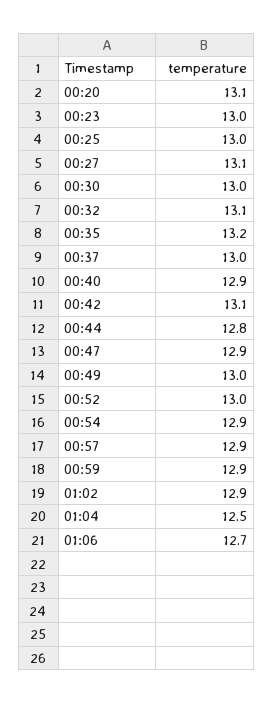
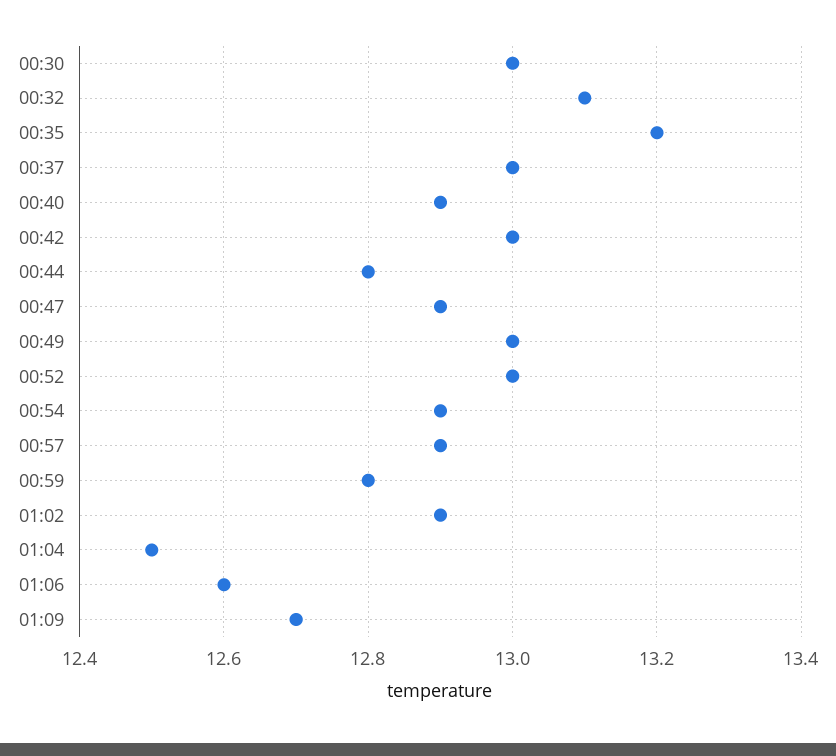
00:20: 13.1 -> none
00:23: 13 -> none
00:25: 13 -> none
00:27: 13.1 -> none
00:42: 13.1 -> 13
00:59: 12.9 -> 12.8
01:06: 12.7 -> 12.6
01:09: none -> 12.7

